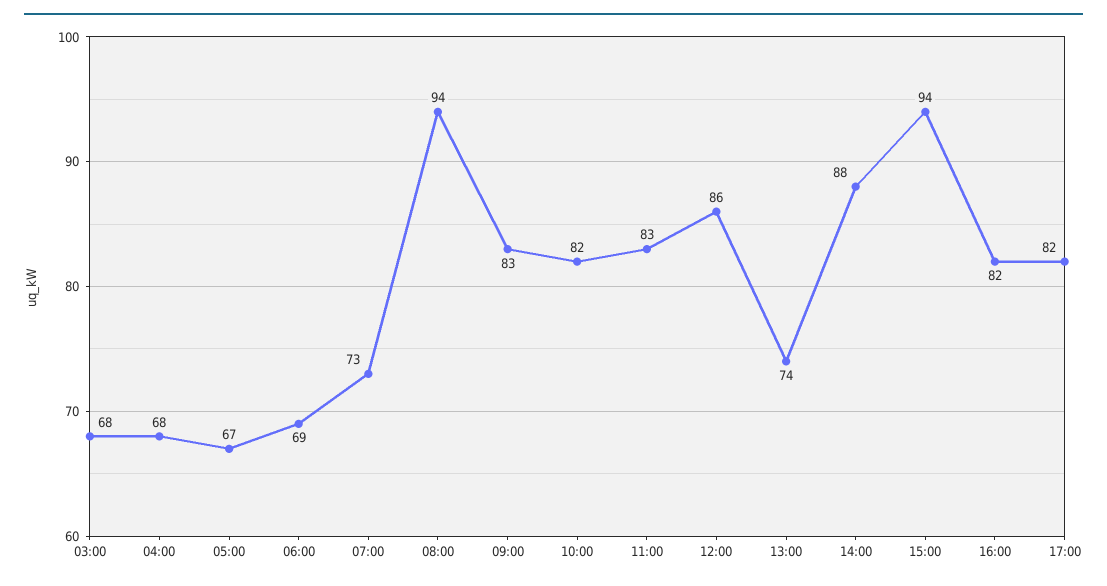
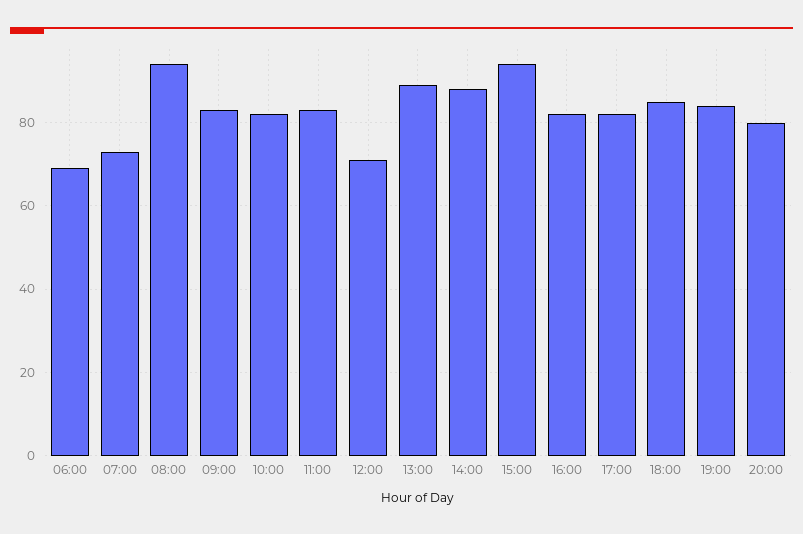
03:00: 68 -> none
04:00: 68 -> none
05:00: 67 -> none
12:00: 86 -> 70
13:00: 74 -> 90
18:00: none -> 85
19:00: none -> 85
20:00: none -> 80

